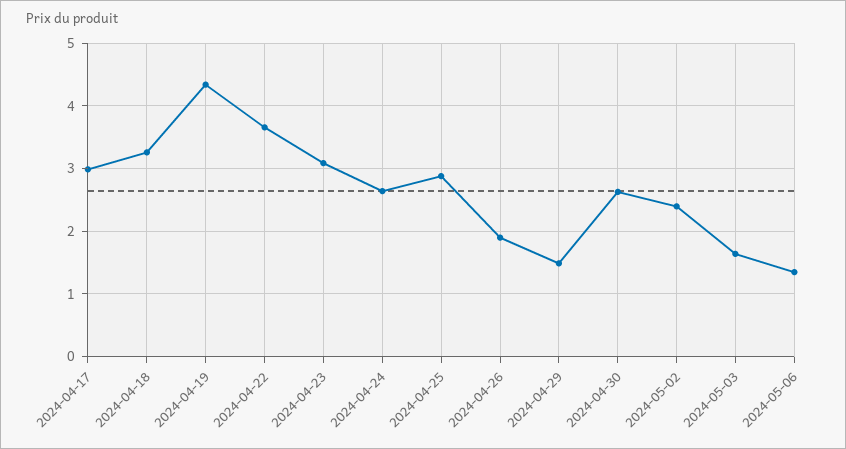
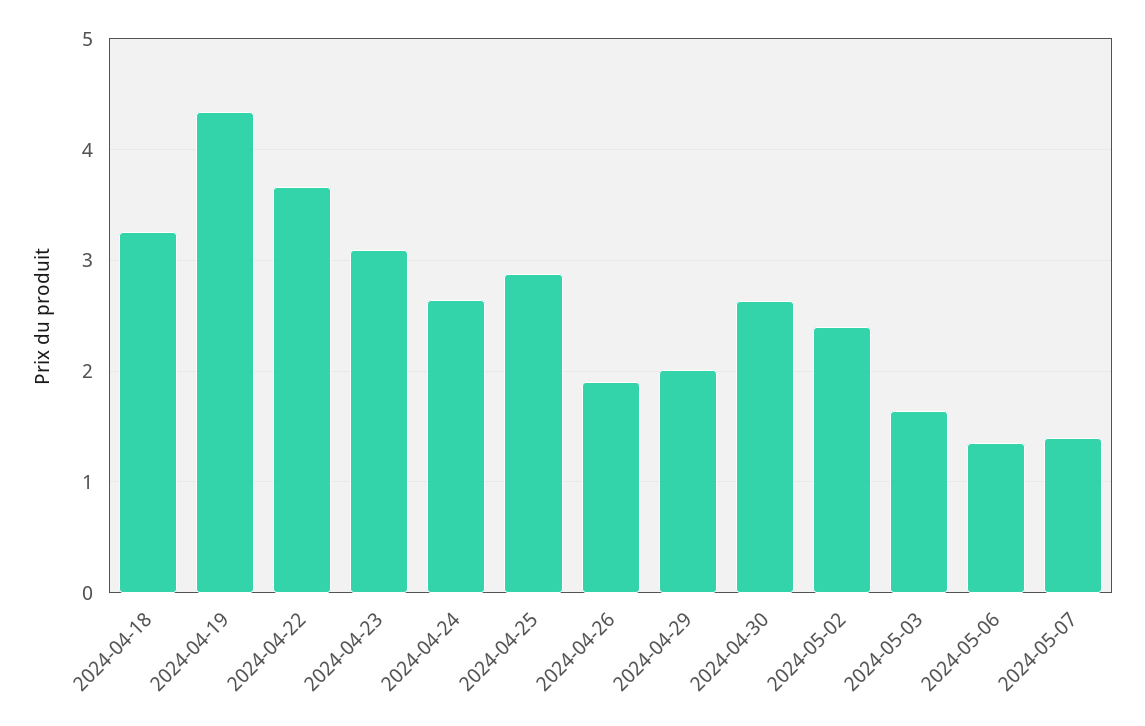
2024-04-17: 3 -> none
2024-04-29: 1.5 -> 2
2024-05-07: none -> 1.4

